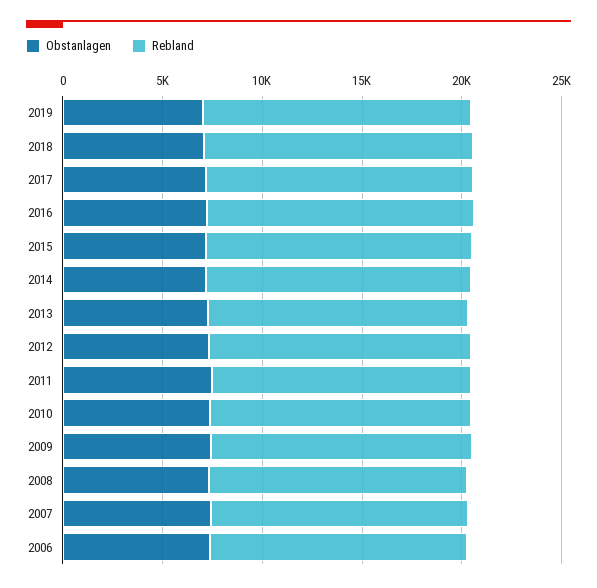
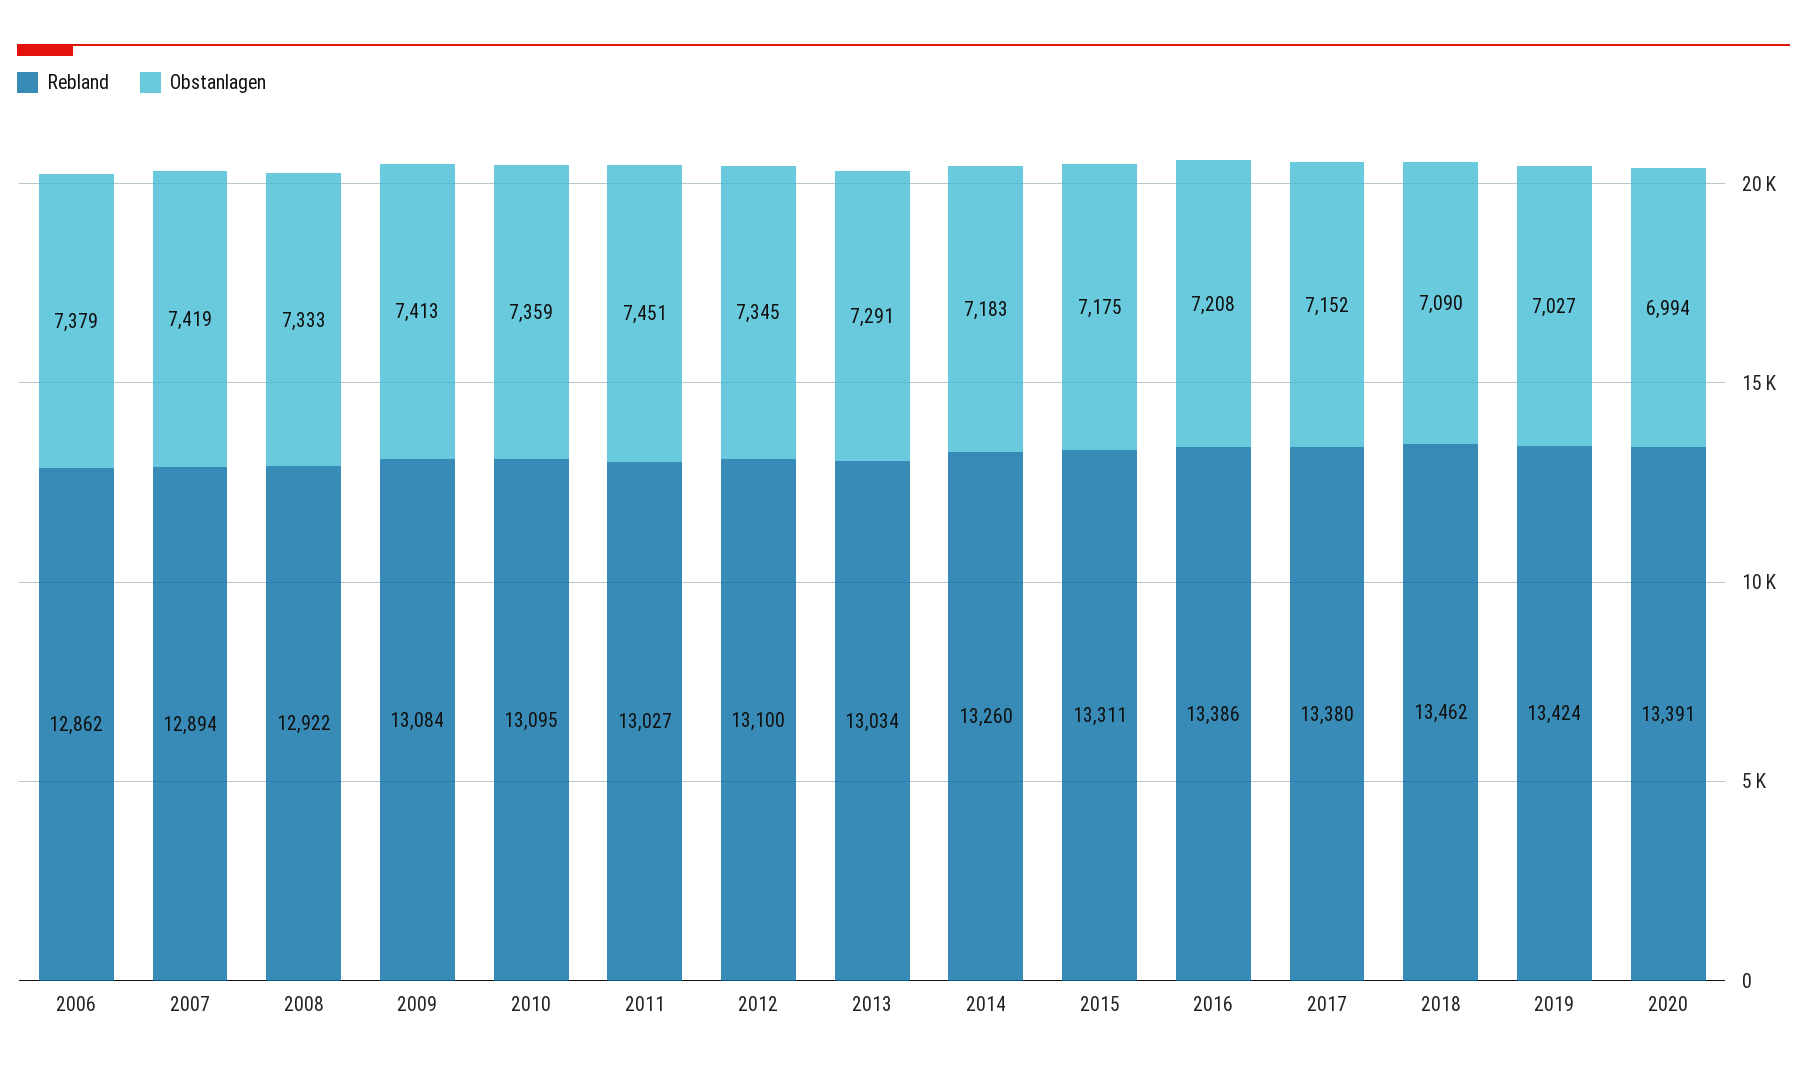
Rebland, 2020: none -> 13391
Obstanlagen, 2020: none -> 6994

